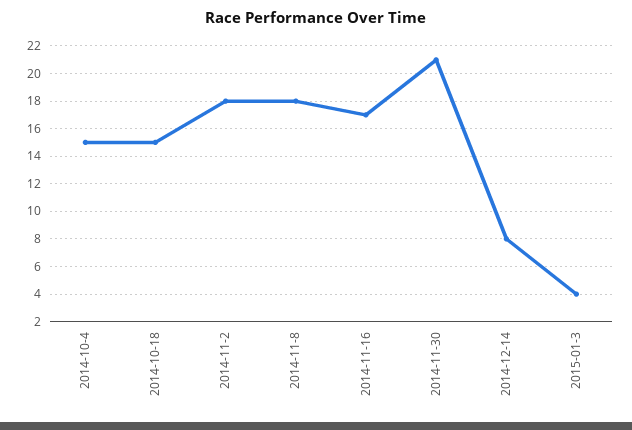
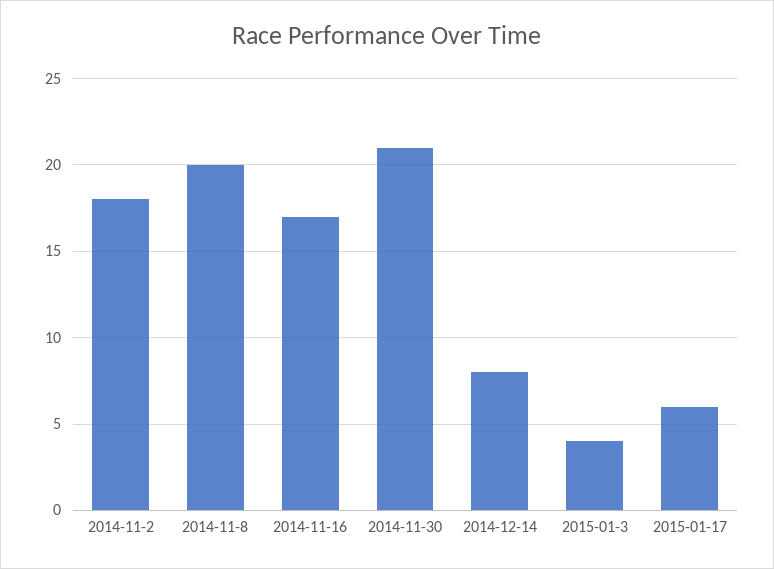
2014-10-4: 15 -> none
2014-10-18: 15 -> none
2014-11-8: 18 -> 20
2015-01-17: none -> 6

